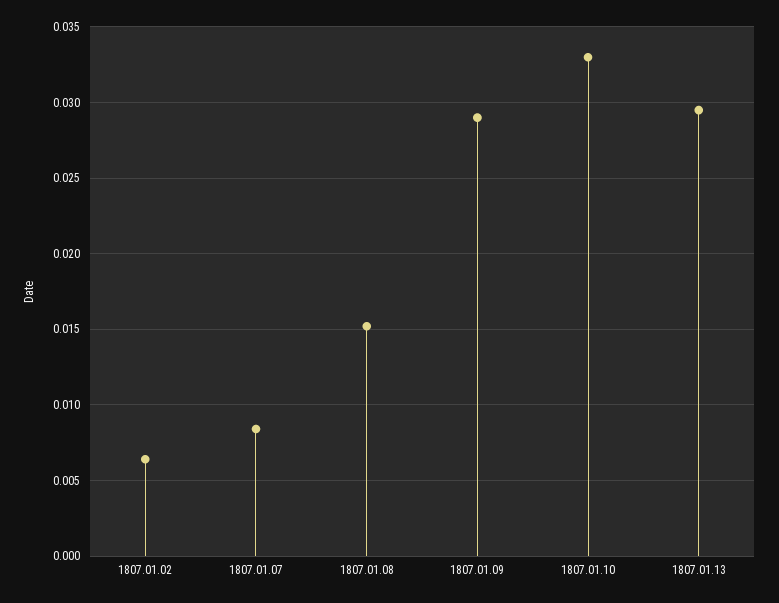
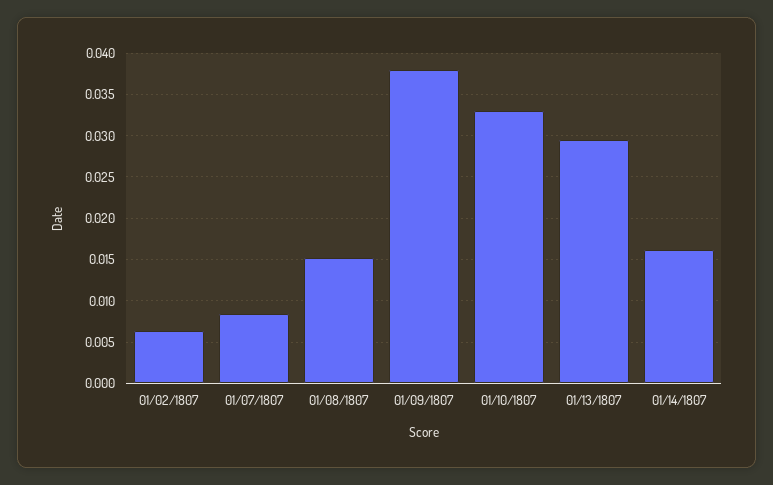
1807.01.09: 0.029 -> 0.038
01/14/1807: none -> 0.016

